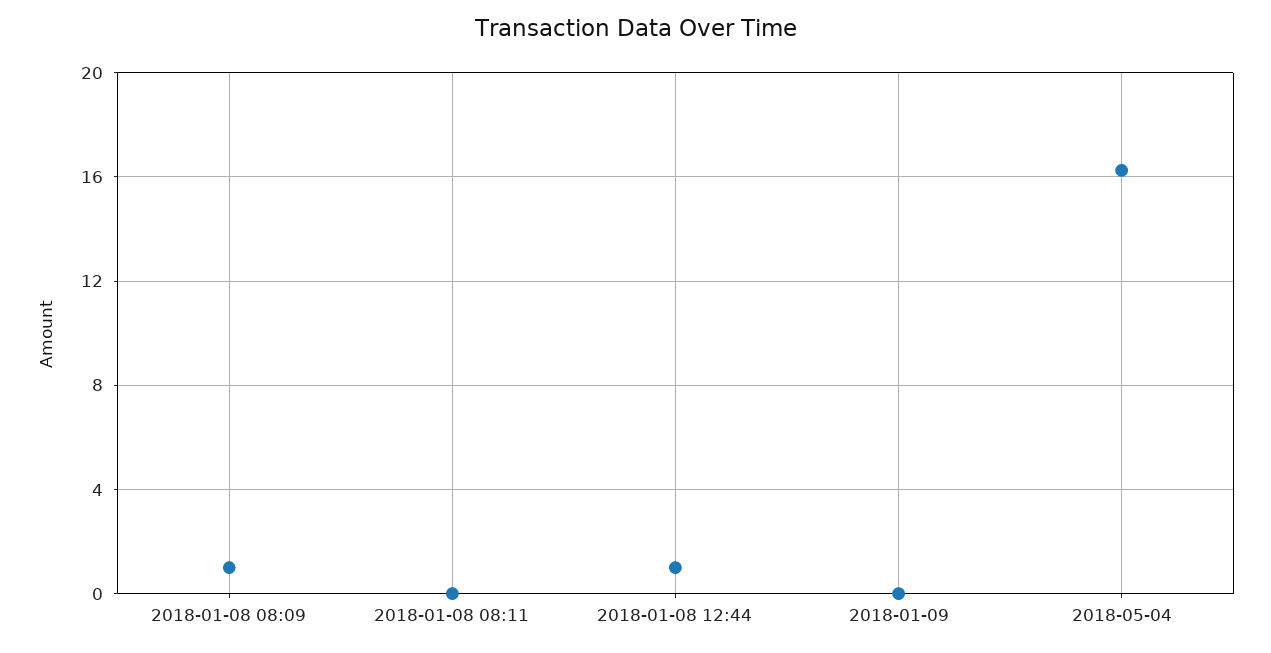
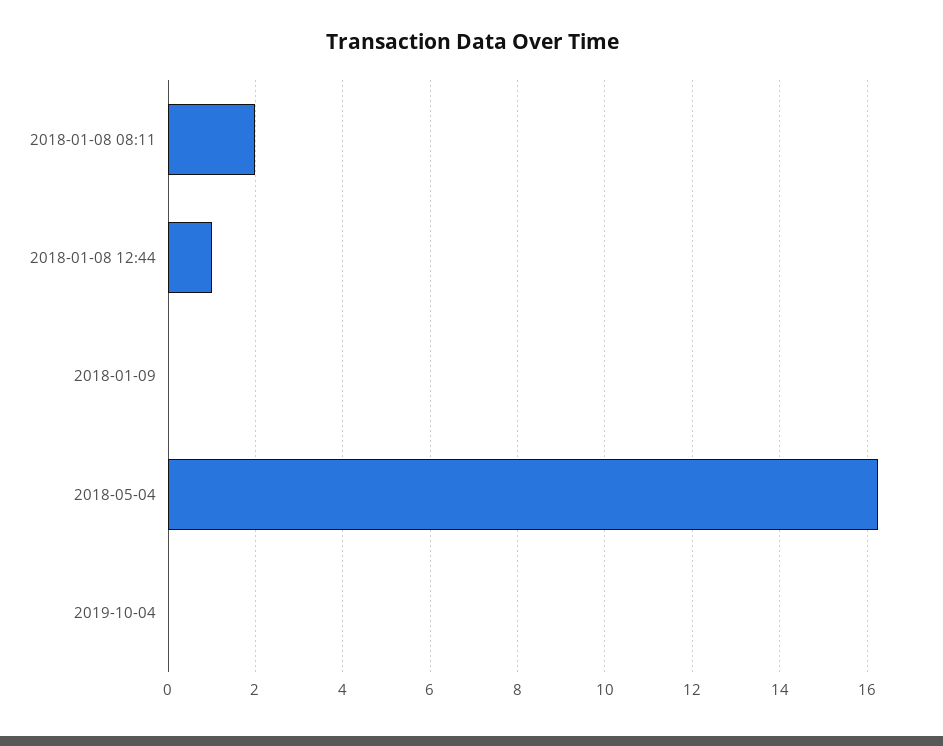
2018-01-08 08:09: 1 -> none
2018-01-08 08:11: 0 -> 2
2019-10-04: none -> 0

